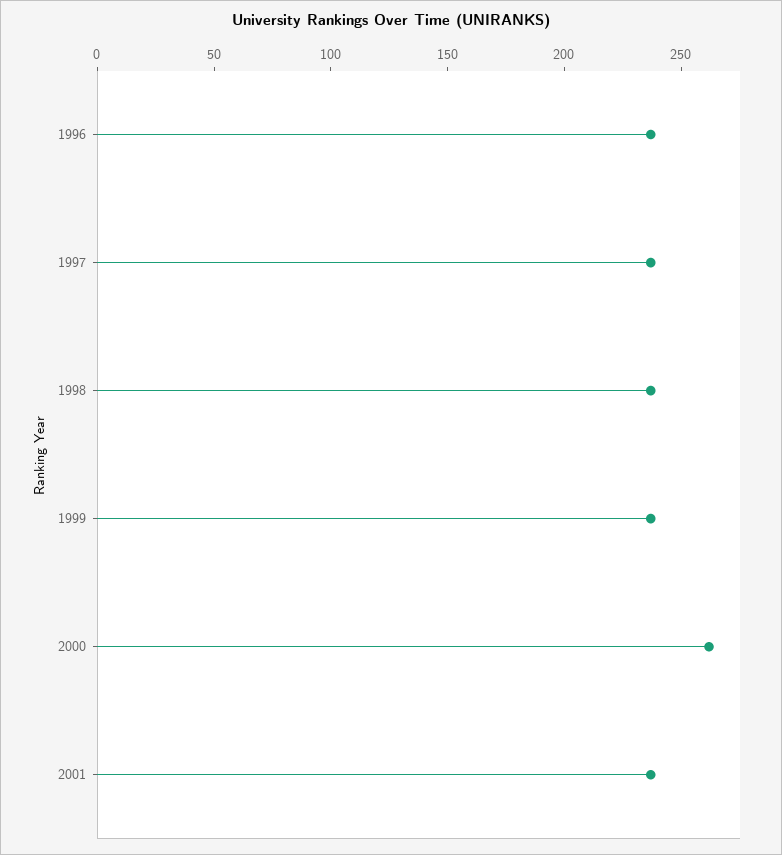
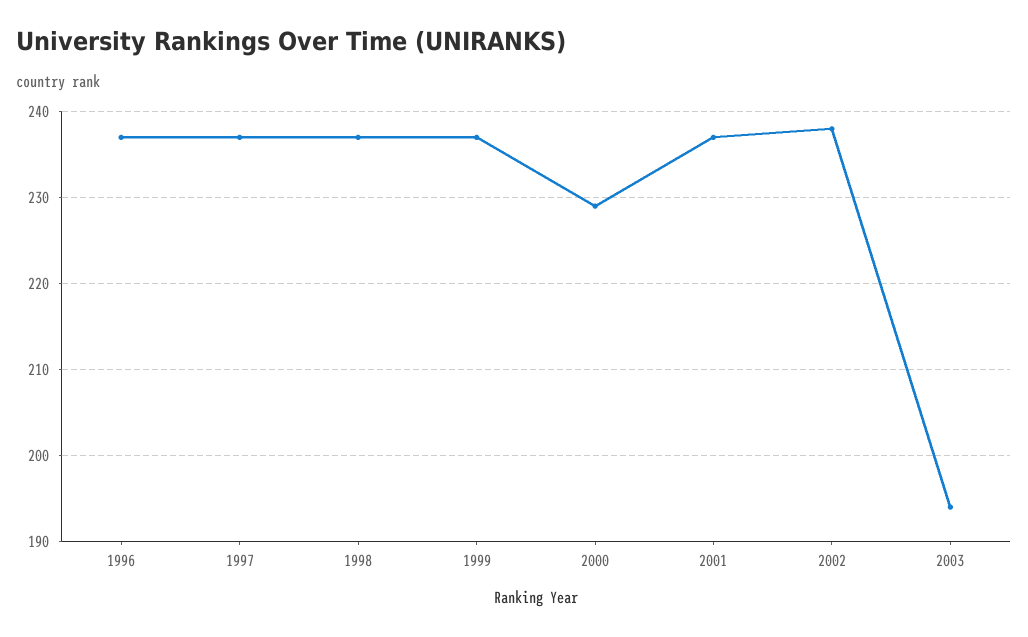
2000: 260 -> 229
2002: none -> 238
2003: none -> 194

